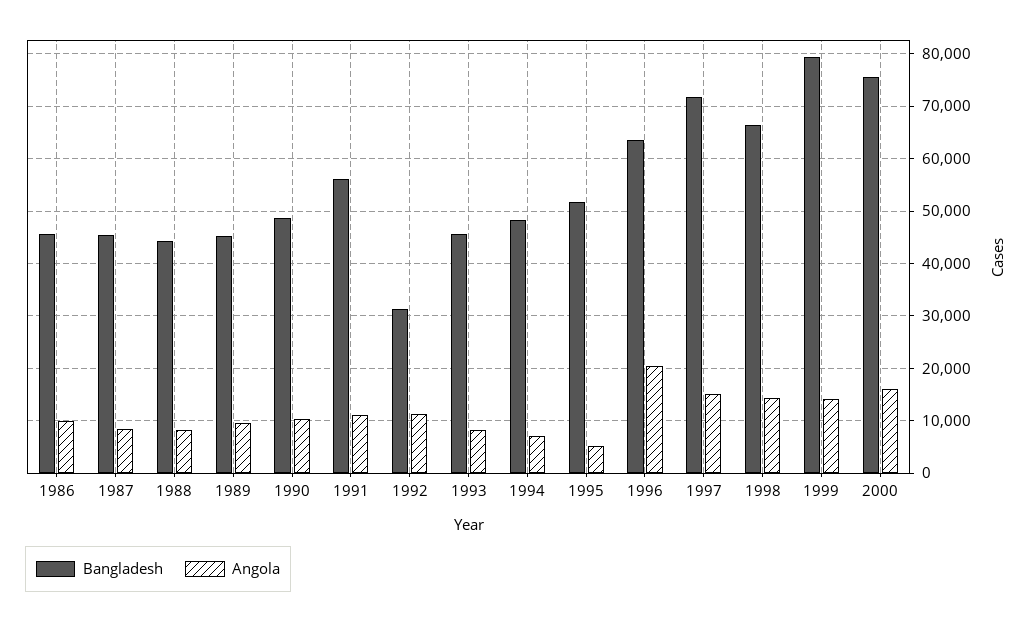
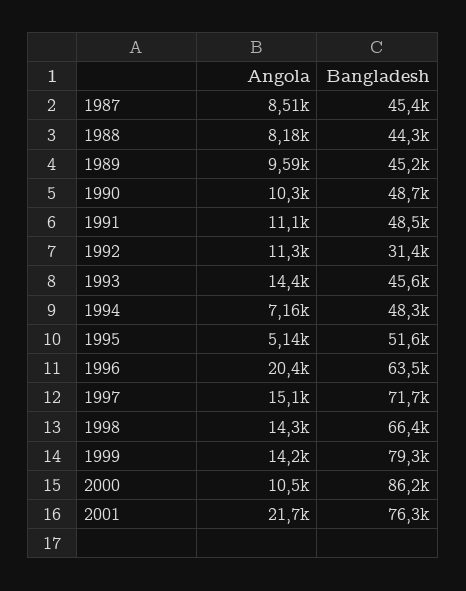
Bangladesh, 1986: 46000 -> none
Angola, 1986: 10000 -> none
Bangladesh, 1991: 56000 -> 48500
Angola, 1993: 8000 -> 14400
Bangladesh, 2000: 76000 -> 86200
Angola, 2000: 16000 -> 10500
Angola, 2001: none -> 21700
Bangladesh, 2001: none -> 76300

